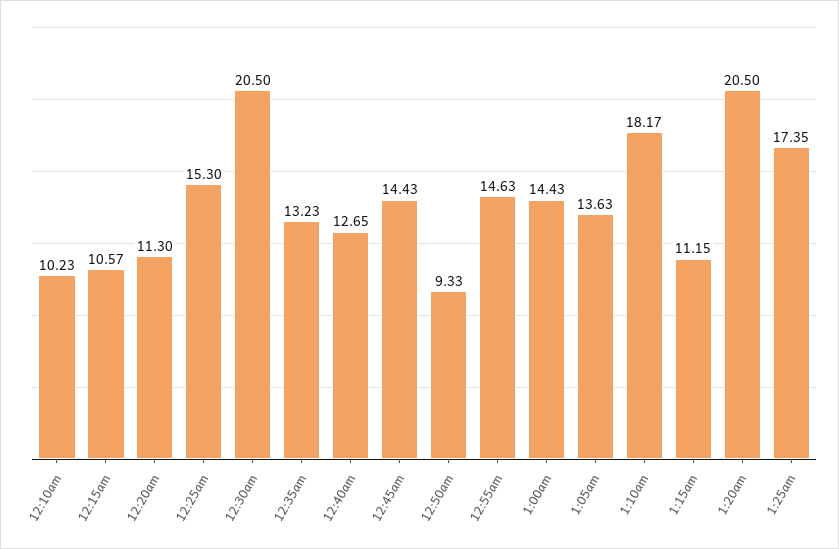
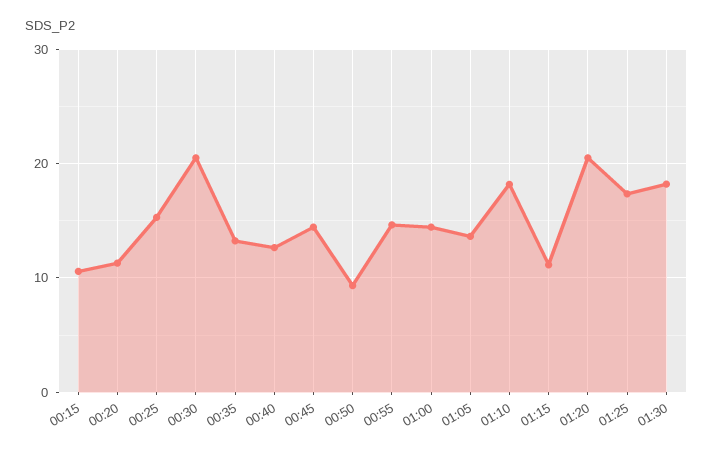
12:10am: 10.23 -> none
01:30: none -> 18

